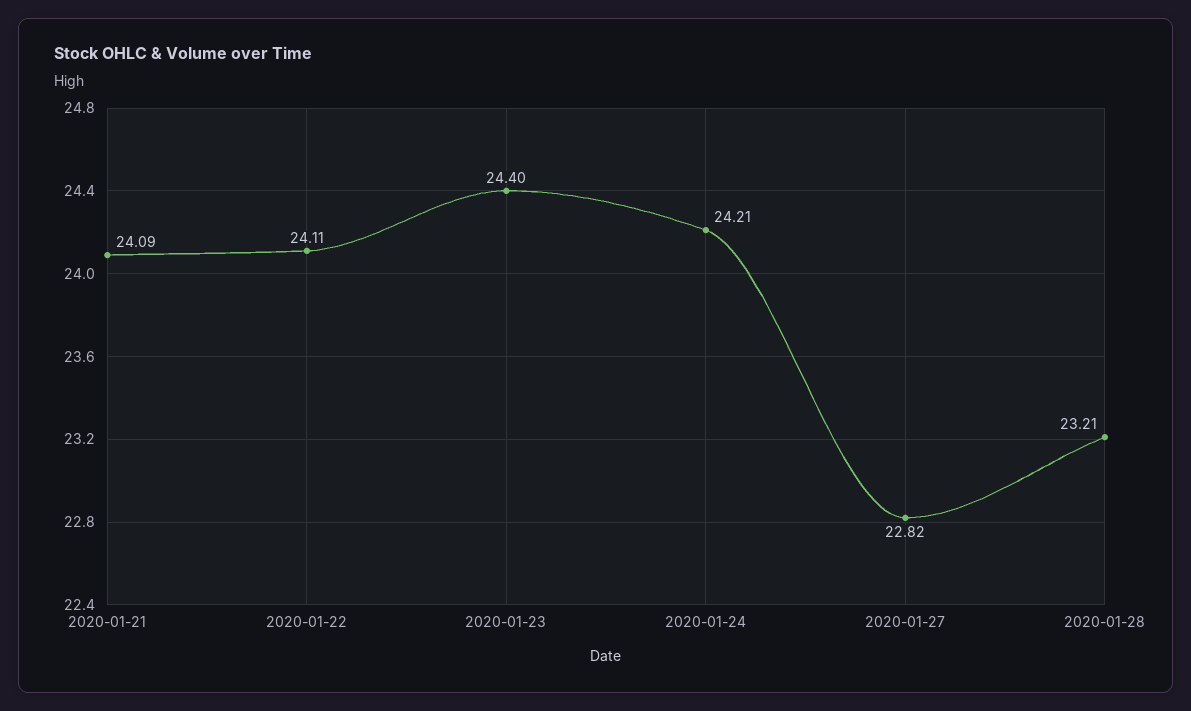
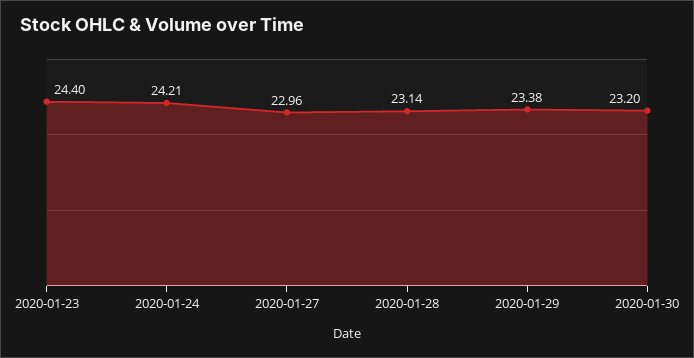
2020-01-21: 24.09 -> none
2020-01-22: 24.11 -> none
2020-01-27: 22.82 -> 22.96
2020-01-28: 23.21 -> 23.14
2020-01-29: none -> 23.38
2020-01-30: none -> 23.2

